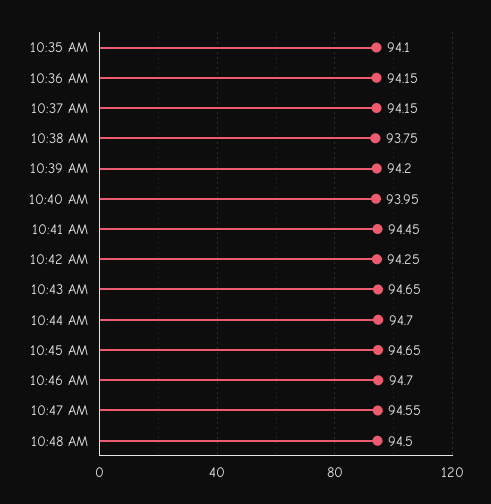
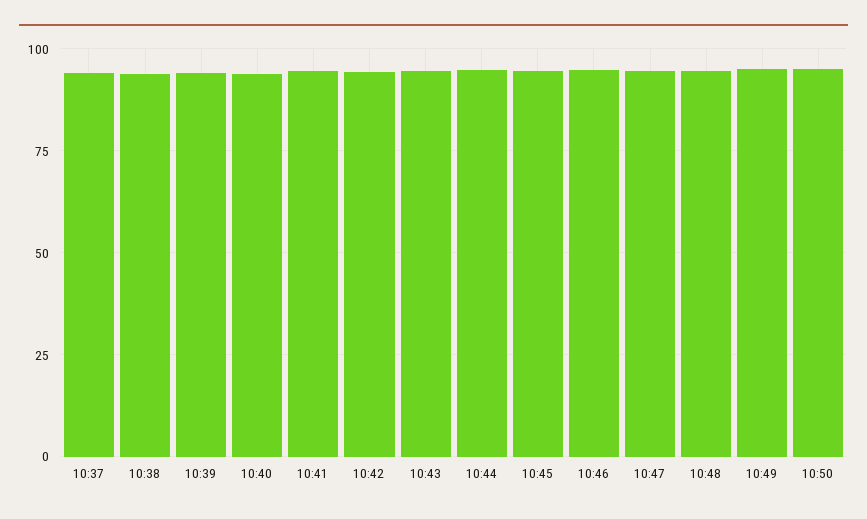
10:35 AM: 94.1 -> none
10:36 AM: 94.15 -> none
10:49: none -> 95
10:50: none -> 95

